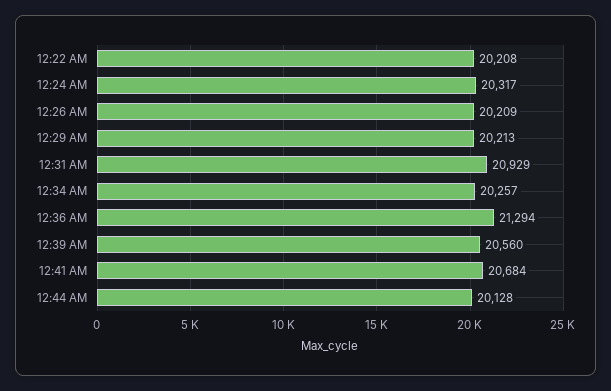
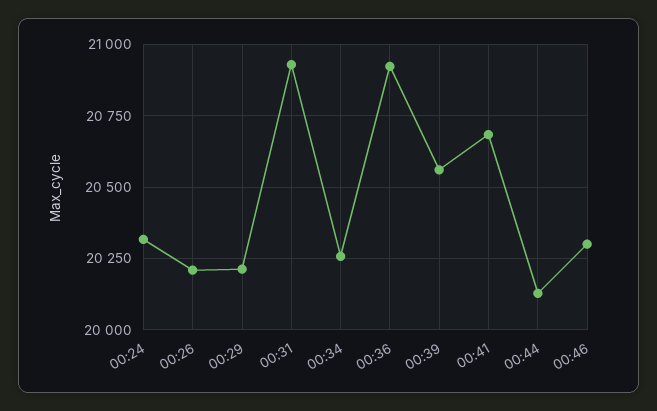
12:22 AM: 20208 -> none
12:36 AM: 21294 -> 20925
00:46: none -> 20300

